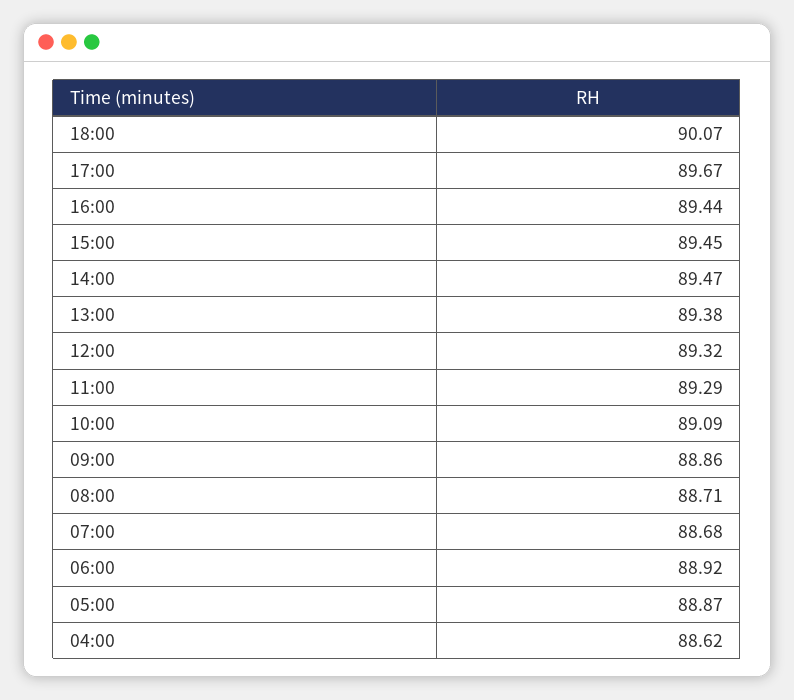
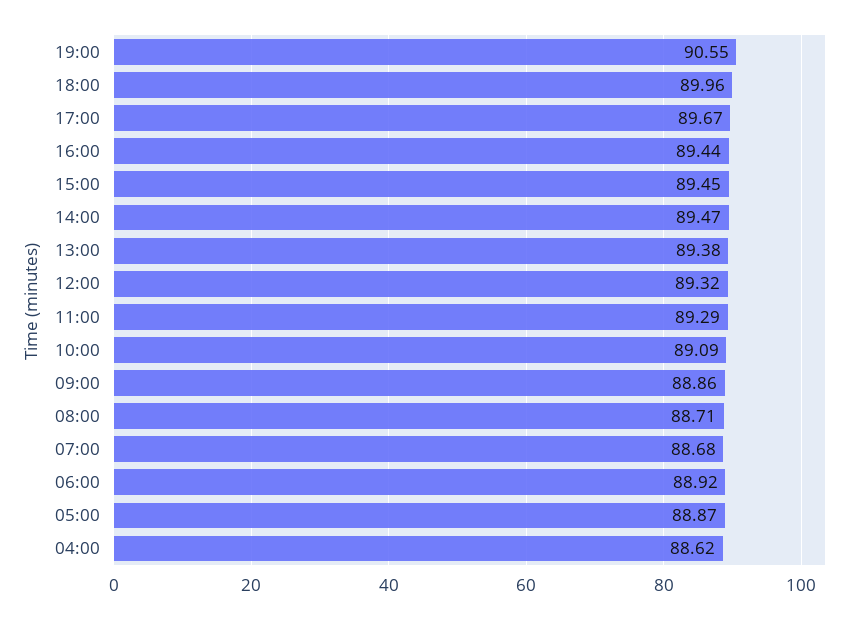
18:00: 90.07 -> 89.96
19:00: none -> 90.55

